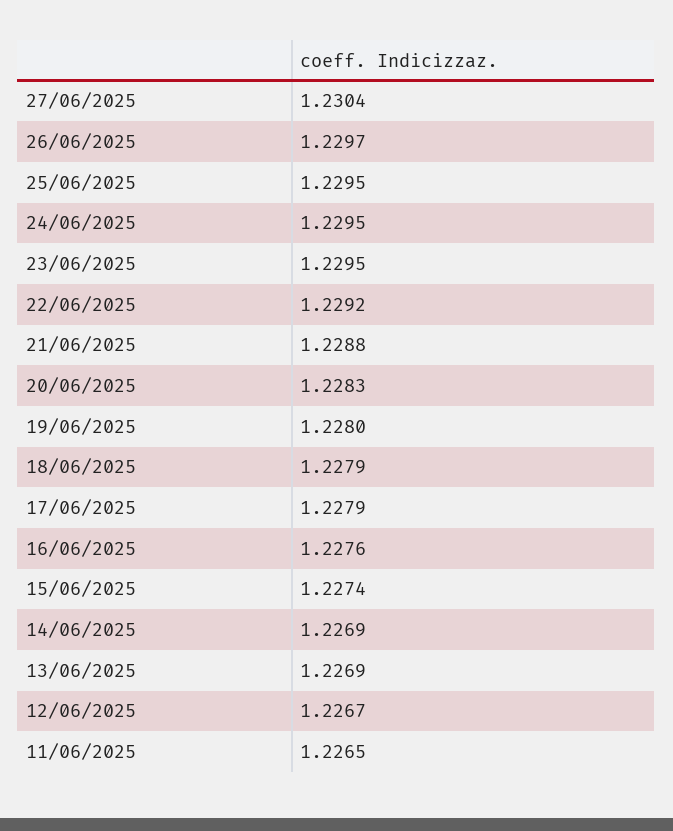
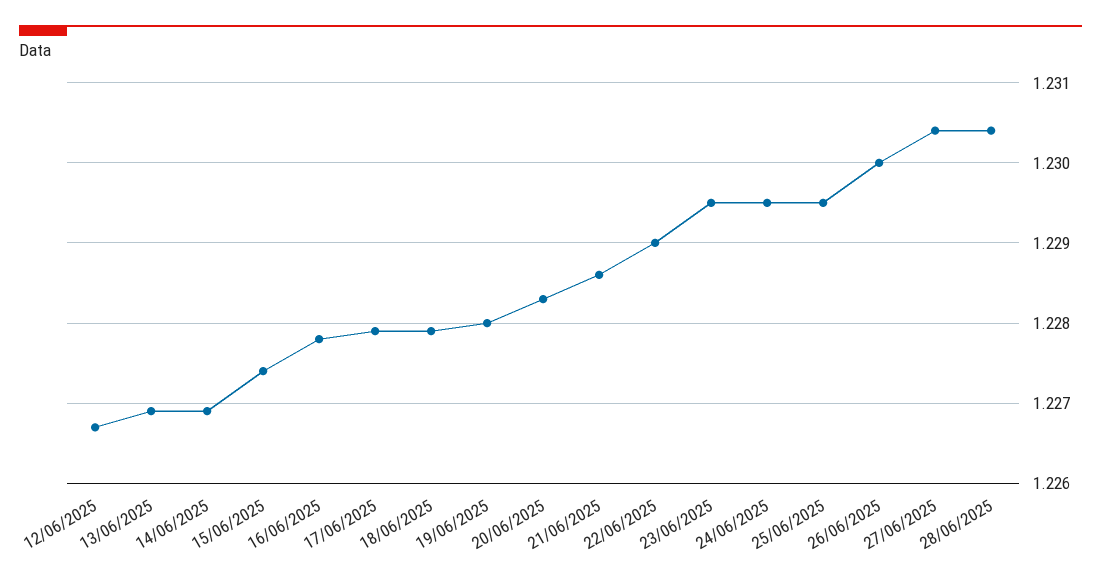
26/06/2025: 1.2297 -> 1.23
22/06/2025: 1.2292 -> 1.229
21/06/2025: 1.2288 -> 1.2286
16/06/2025: 1.2276 -> 1.2278
11/06/2025: 1.2265 -> none
28/06/2025: none -> 1.2304

